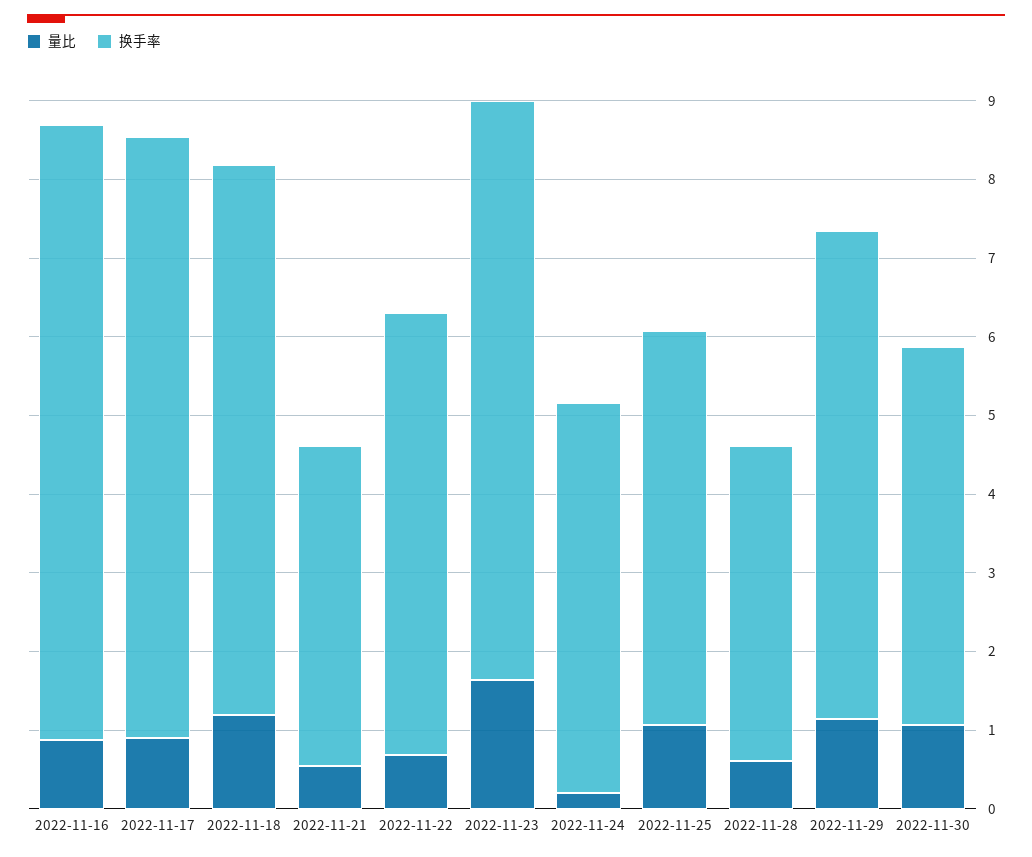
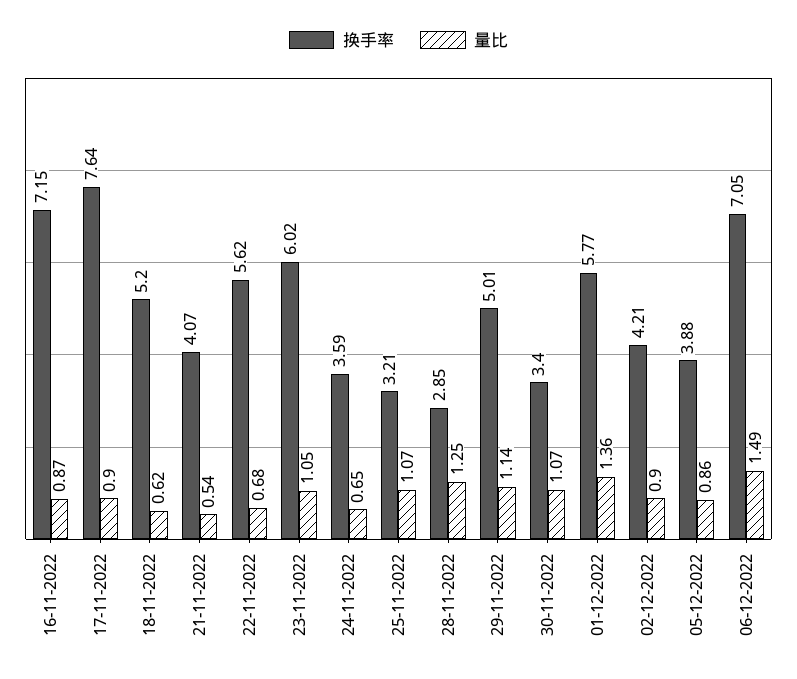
换手率, 2022-11-16: 7.8 -> 7.15
量比, 2022-11-18: 1.2 -> 0.62
换手率, 2022-11-18: 7 -> 5.2
量比, 2022-11-23: 1.6 -> 1.05
换手率, 2022-11-23: 7.4 -> 6.02
量比, 2022-11-24: 0.2 -> 0.65
换手率, 2022-11-24: 5 -> 3.59
换手率, 2022-11-25: 5 -> 3.21
量比, 2022-11-28: 0.6 -> 1.25
换手率, 2022-11-28: 4 -> 2.85
换手率, 2022-11-29: 6.2 -> 5.01
换手率, 2022-11-30: 4.8 -> 3.4
换手率, 01-12-2022: none -> 5.77
量比, 01-12-2022: none -> 1.36
换手率, 02-12-2022: none -> 4.21
量比, 02-12-2022: none -> 0.9
换手率, 05-12-2022: none -> 3.88
量比, 05-12-2022: none -> 0.86
换手率, 06-12-2022: none -> 7.05
量比, 06-12-2022: none -> 1.49

